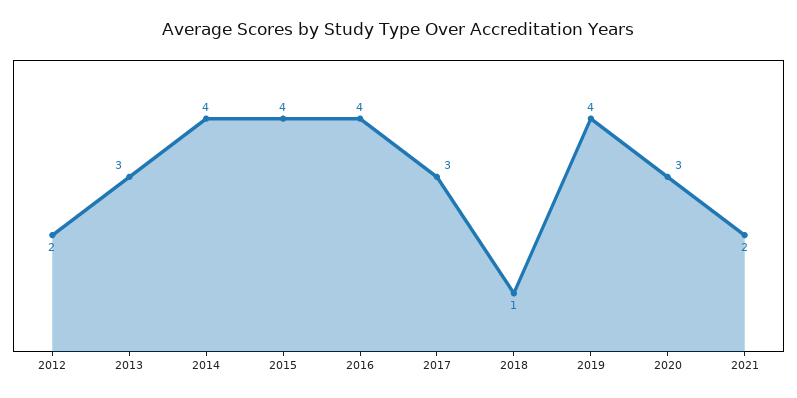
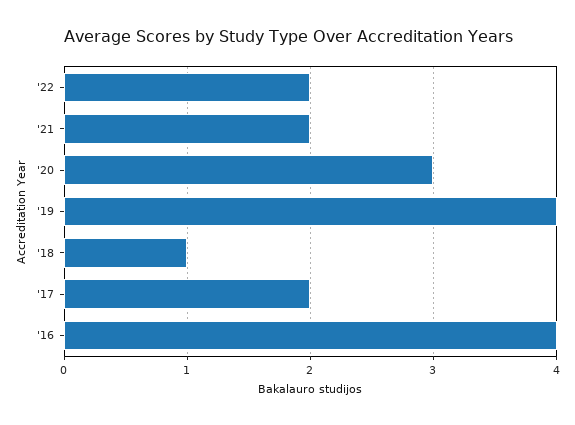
2012: 2 -> none
2013: 3 -> none
2014: 4 -> none
2015: 4 -> none
2017: 3 -> 2
'22: none -> 2

